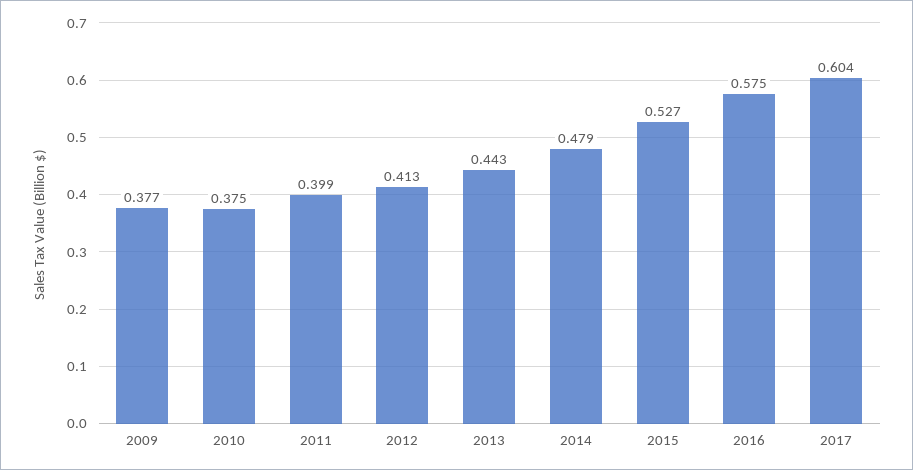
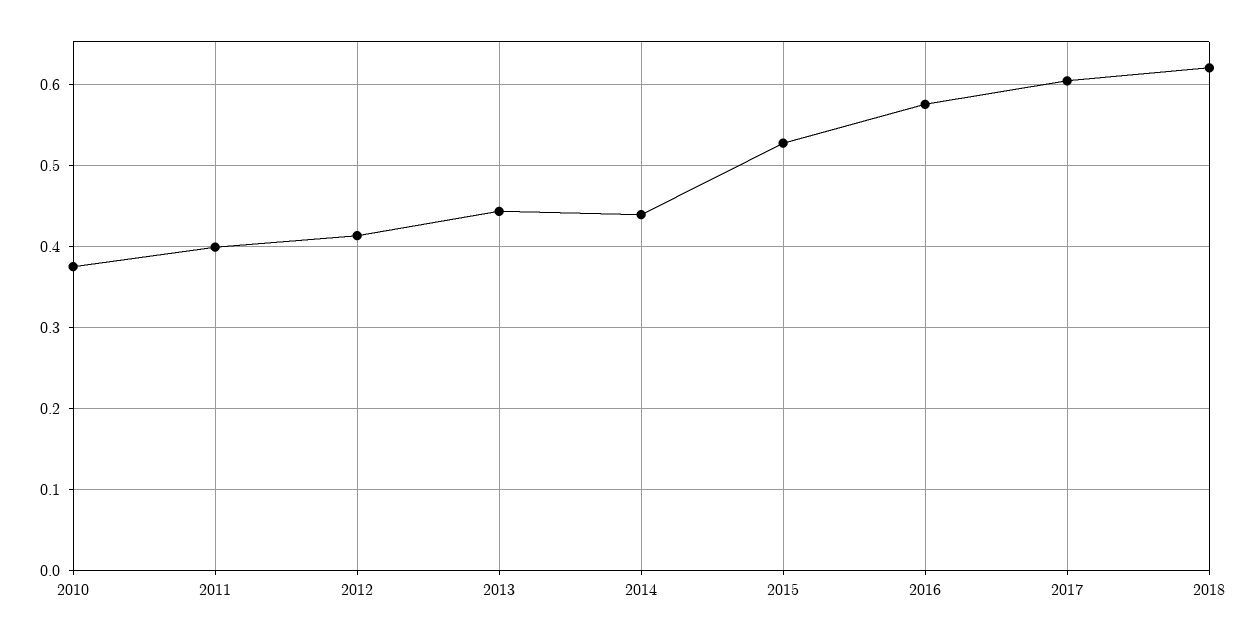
2009: 0.377 -> none
2014: 0.479 -> 0.44
2018: none -> 0.62

